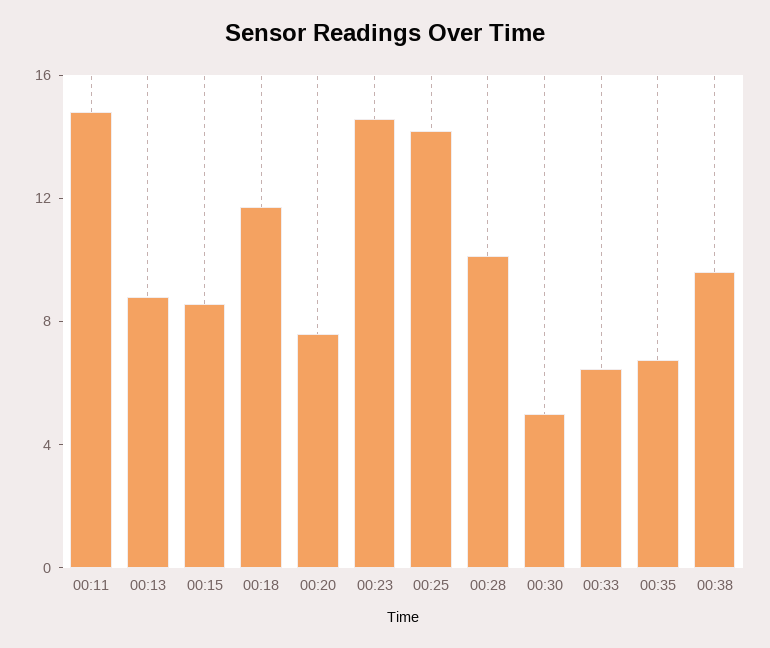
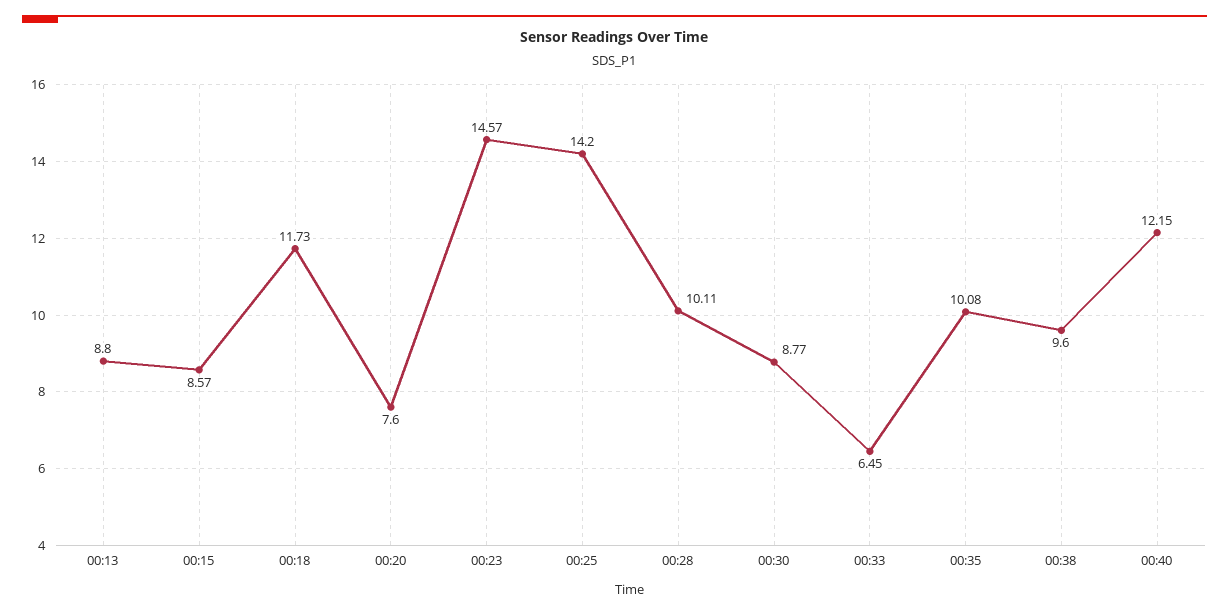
00:11: 15 -> none
00:30: 5 -> 8.77
00:35: 7 -> 10.08
00:40: none -> 12.15

